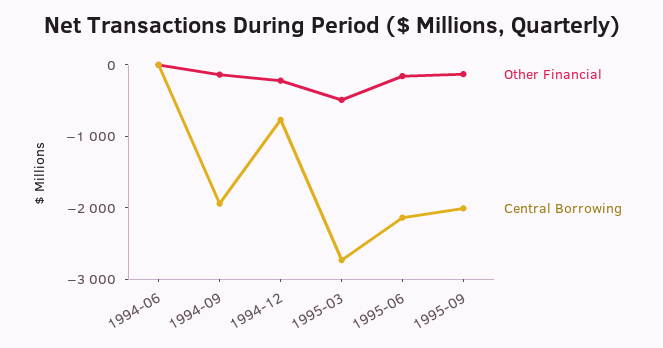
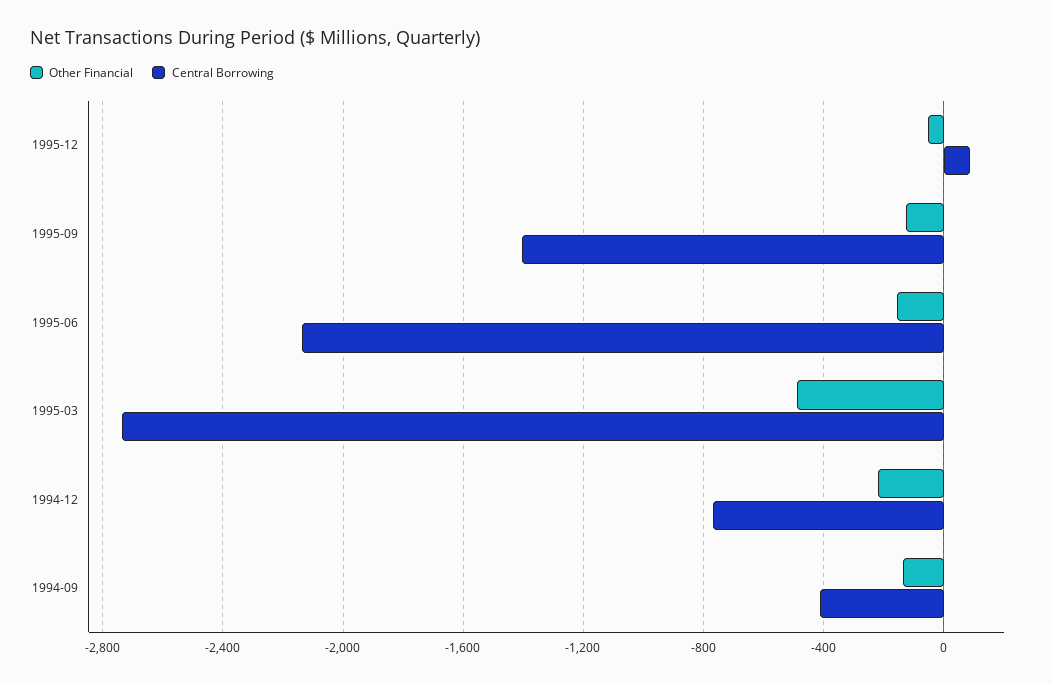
Other Financial, 1994-06: 0 -> none
Central Borrowing, 1994-06: 0 -> none
Central Borrowing, 1994-09: -2000 -> -400
Central Borrowing, 1995-09: -2000 -> -1400
Other Financial, 1995-12: none -> -50
Central Borrowing, 1995-12: none -> 100

